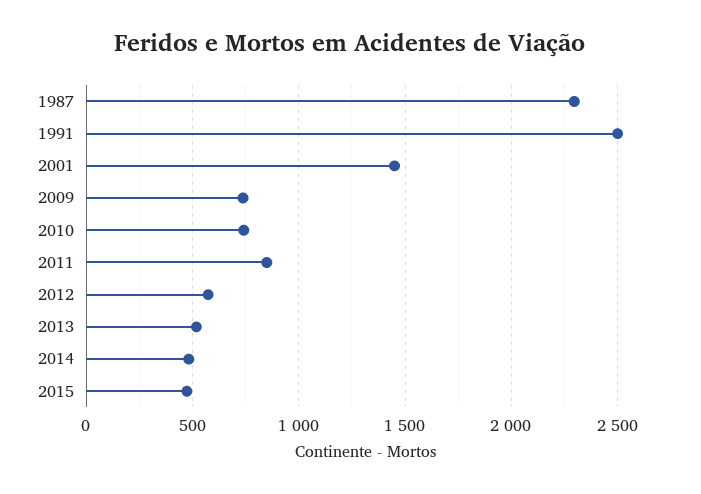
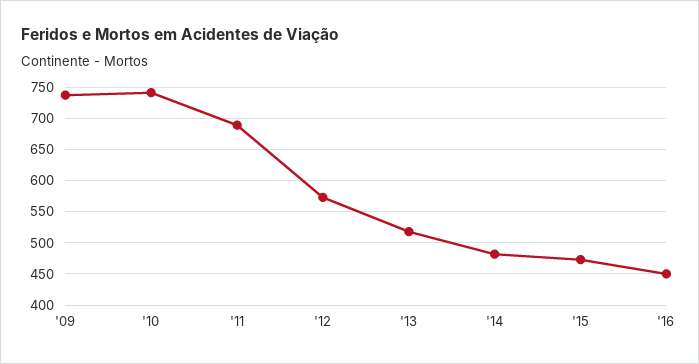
1987: 2300 -> none
1991: 2500 -> none
2001: 1450 -> none
2011: 850 -> 690
'16: none -> 450

